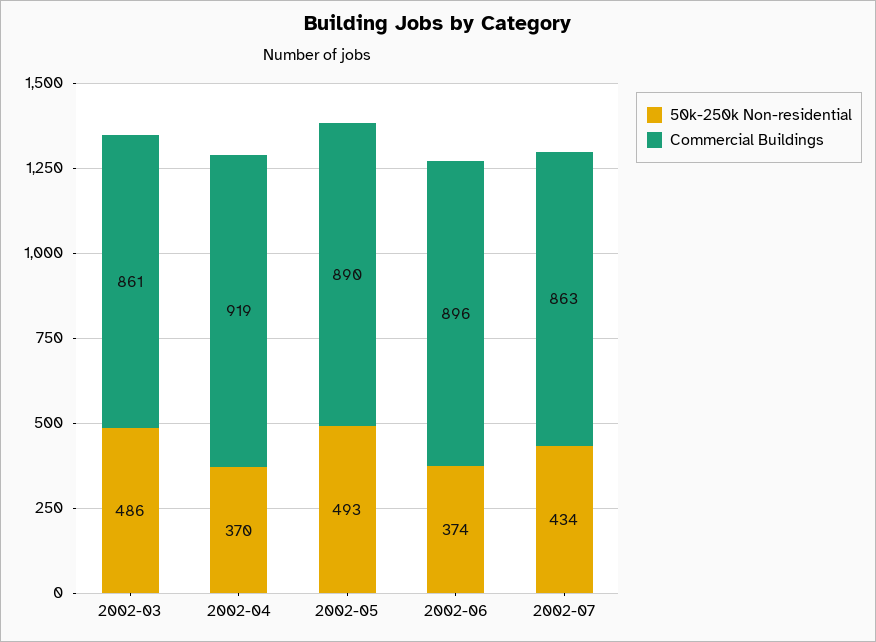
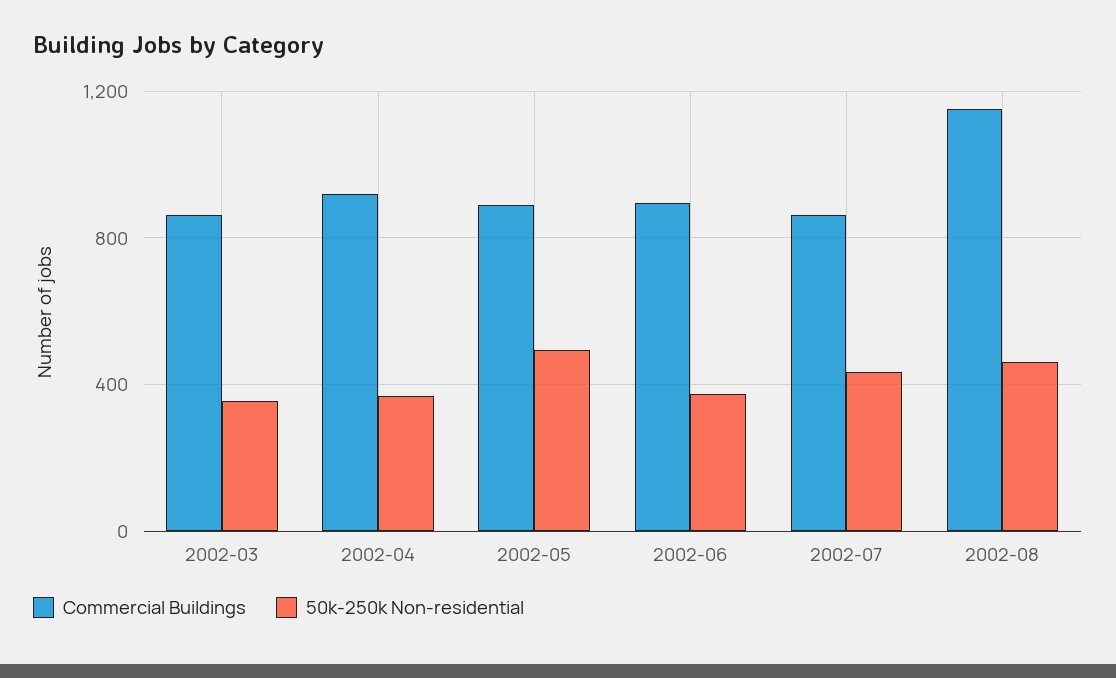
50k-250k Non-residential, 2002-03: 486 -> 350
Commercial Buildings, 2002-08: none -> 1150
50k-250k Non-residential, 2002-08: none -> 450

